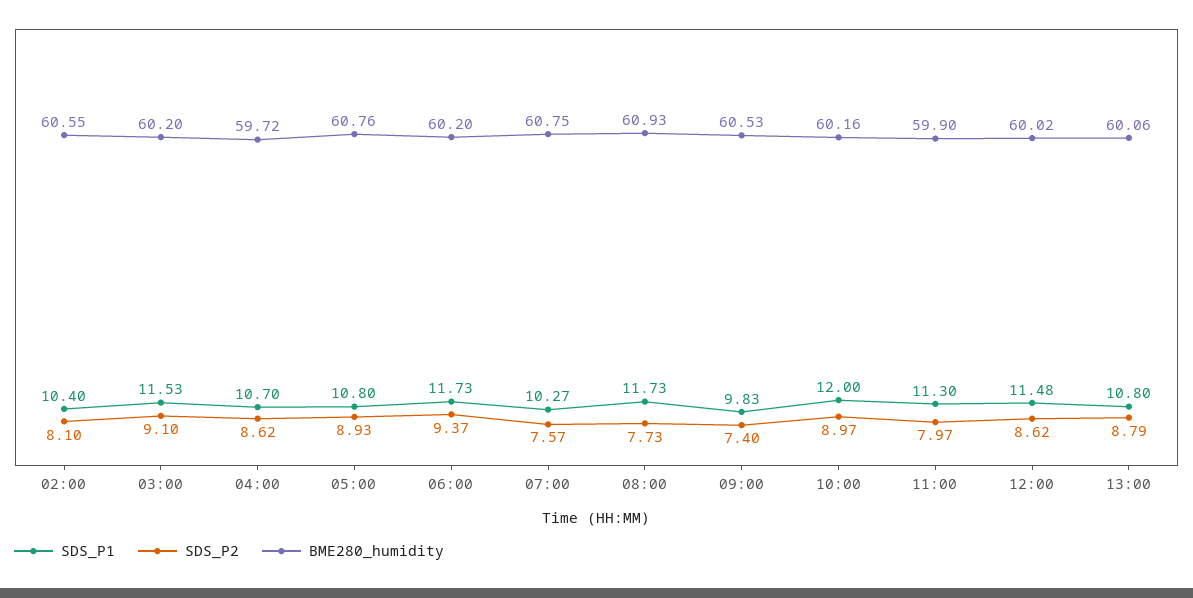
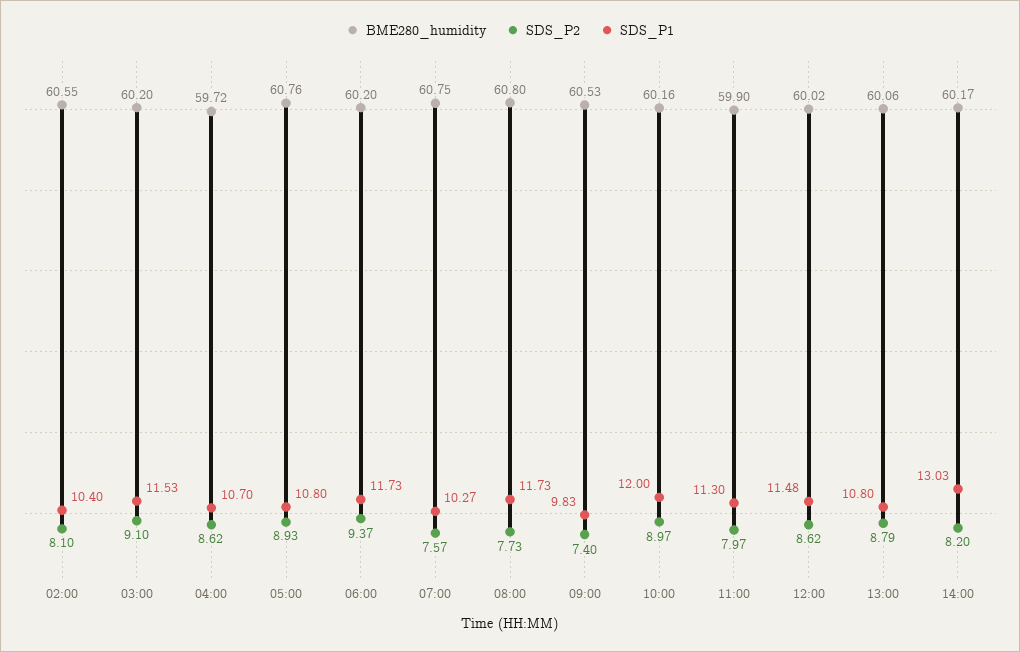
BME280_humidity, 08:00: 60.93 -> 60.8
BME280_humidity, 14:00: none -> 60.17
SDS_P2, 14:00: none -> 8.2
SDS_P1, 14:00: none -> 13.03

